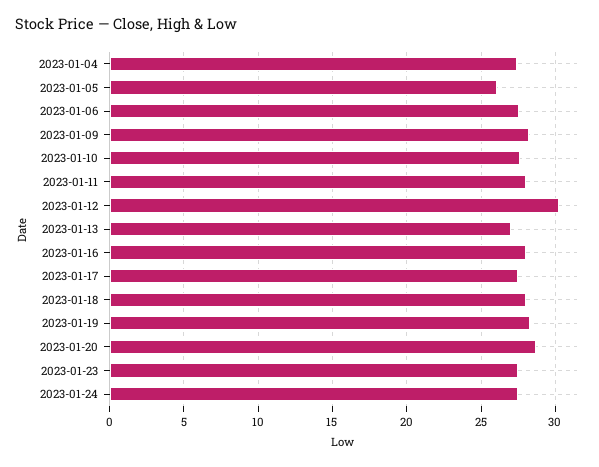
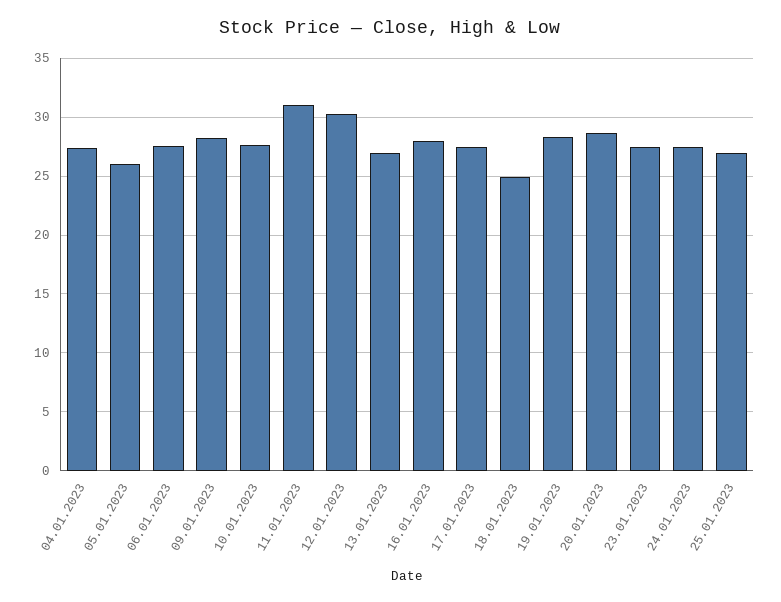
2023-01-11: 28 -> 31
2023-01-18: 28 -> 25
25.01.2023: none -> 27

